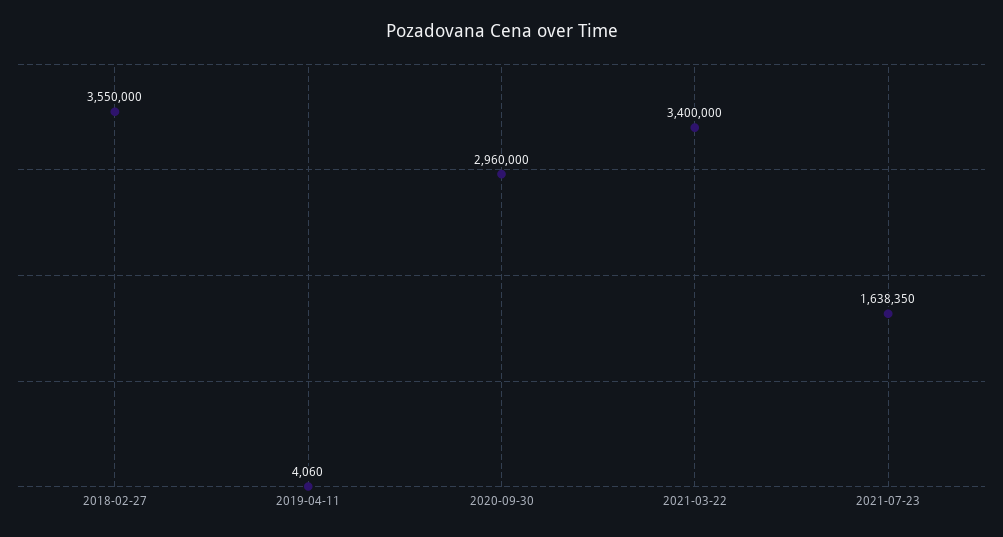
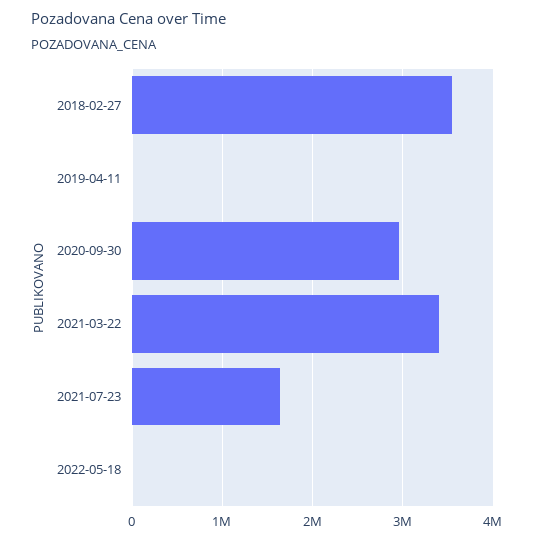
2022-05-18: none -> 0

